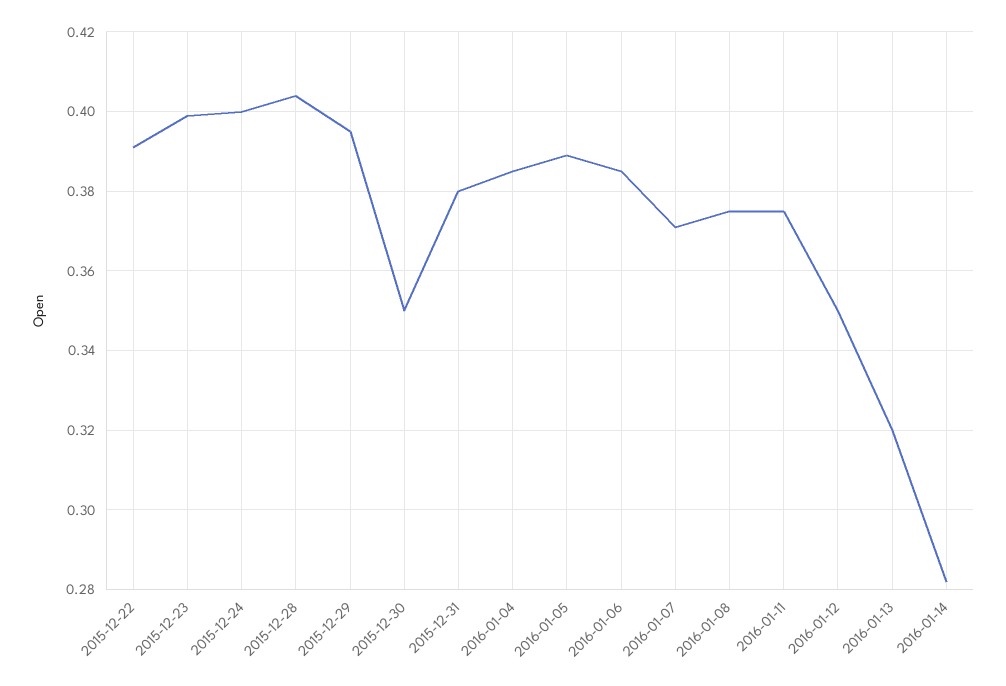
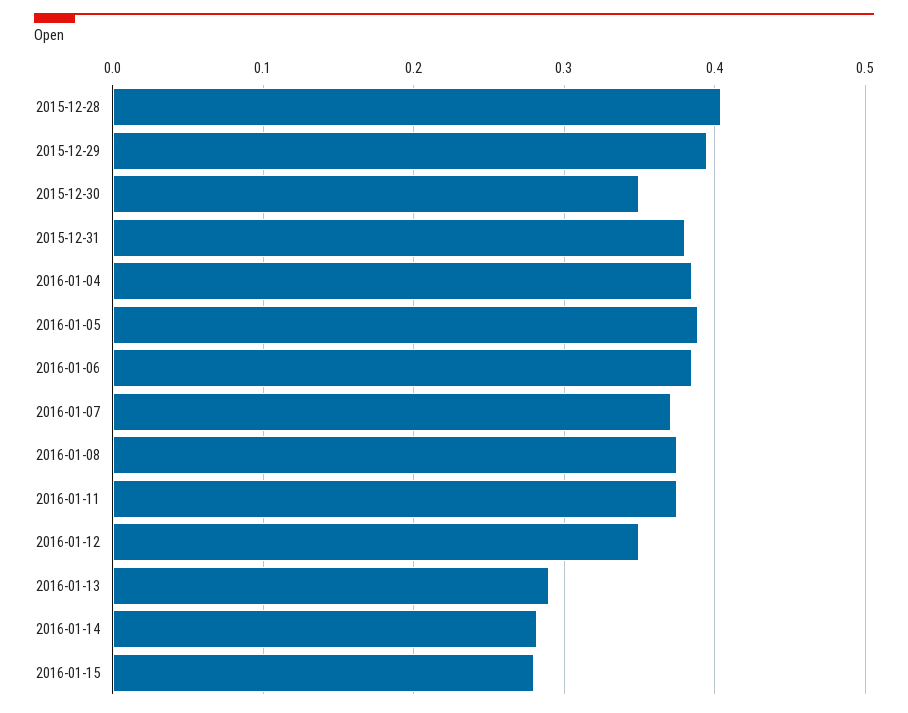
2015-12-22: 0.39 -> none
2015-12-23: 0.4 -> none
2015-12-24: 0.4 -> none
2016-01-13: 0.32 -> 0.29
2016-01-15: none -> 0.28

